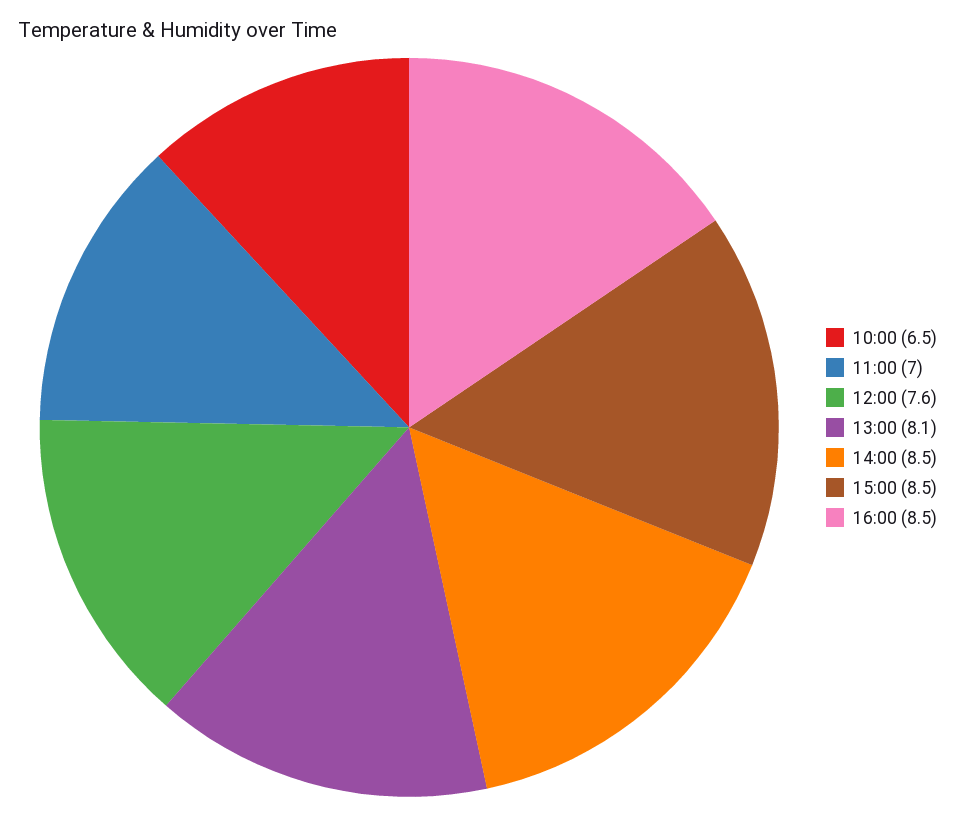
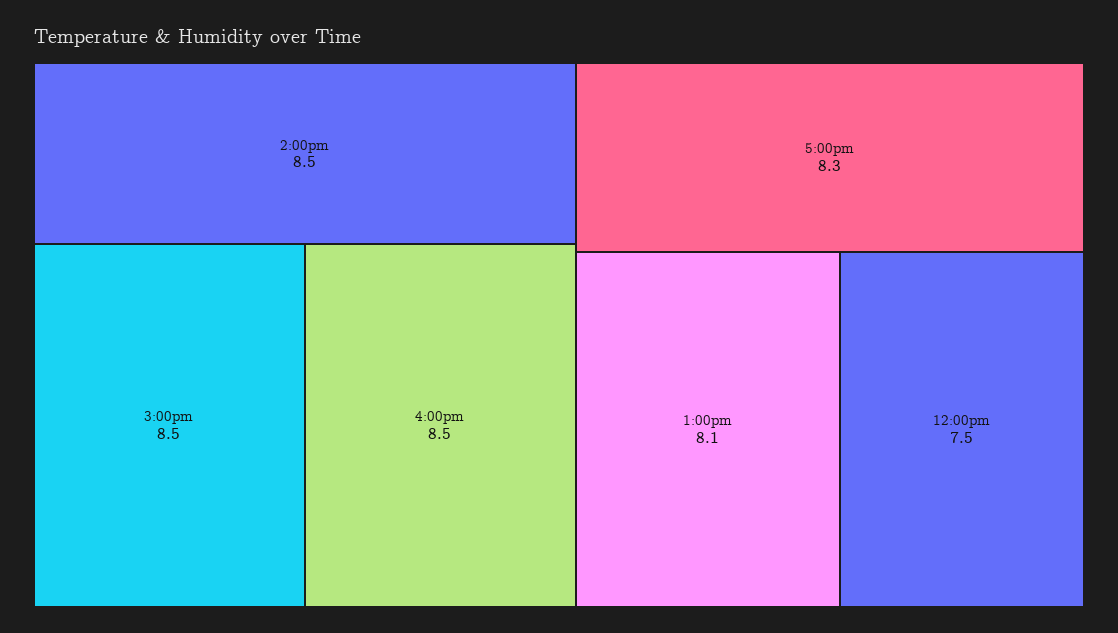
10:00: 6.5 -> none
11:00: 7 -> none
12:00: 7.6 -> 7.5
5:00pm: none -> 8.3

